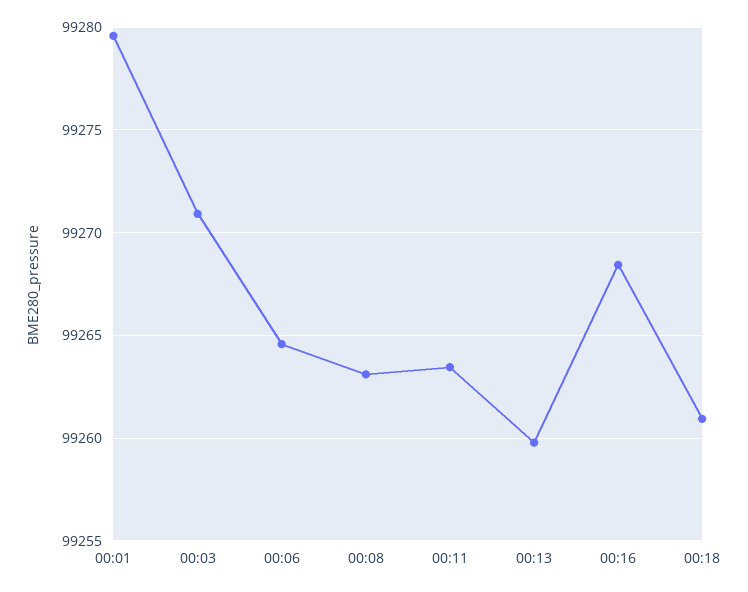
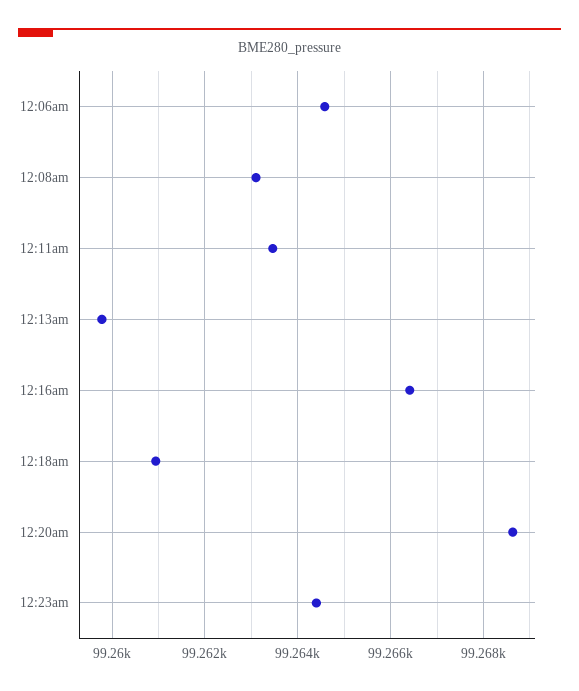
00:01: 99279.5 -> none
00:03: 99271 -> none
00:16: 99268.5 -> 99266.4
12:20am: none -> 99268.6
12:23am: none -> 99264.4

